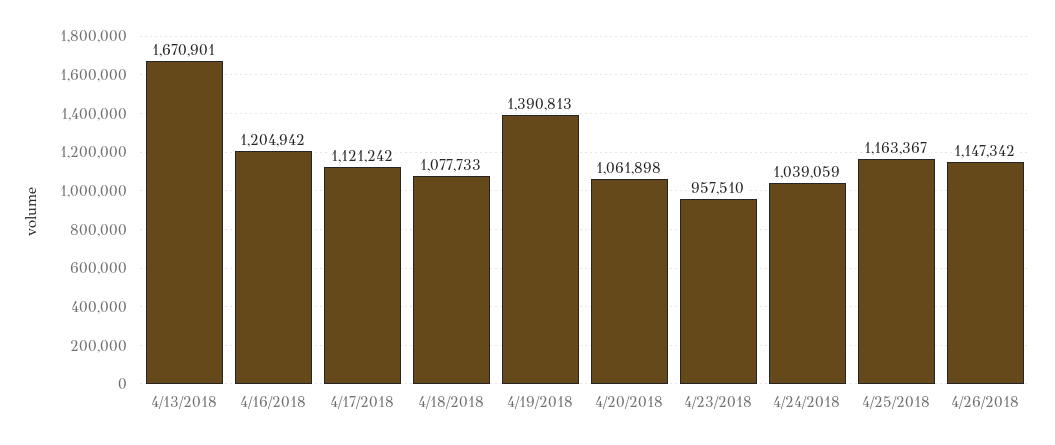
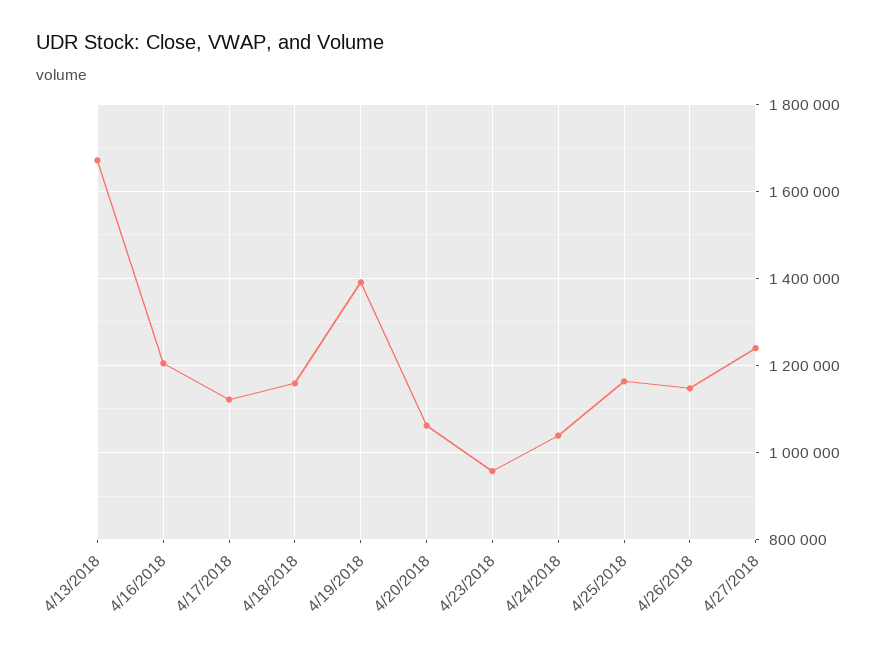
4/18/2018: 1077733 -> 1160000
4/27/2018: none -> 1240000

